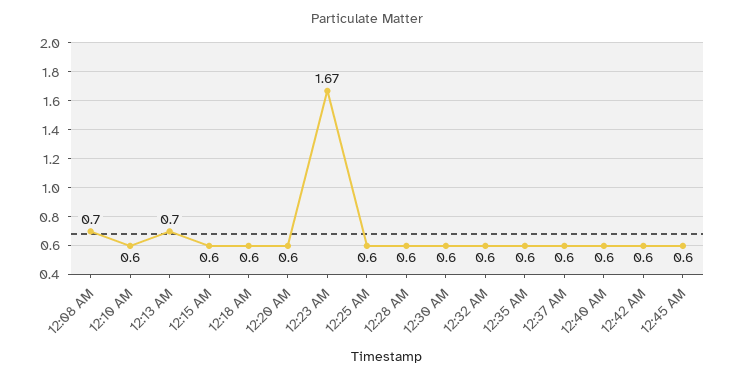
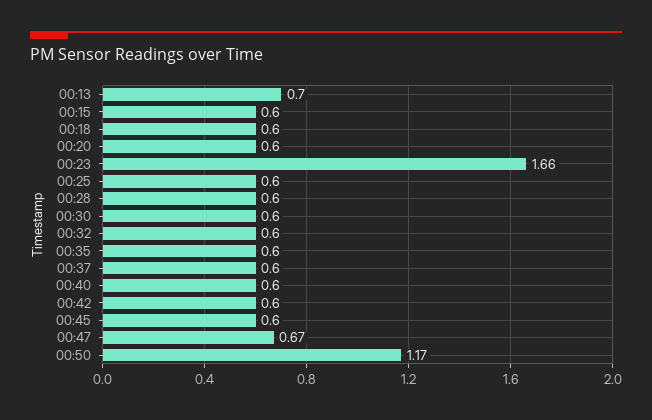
12:08 AM: 0.7 -> none
12:10 AM: 0.6 -> none
12:23 AM: 1.67 -> 1.66
00:47: none -> 0.67
00:50: none -> 1.17

